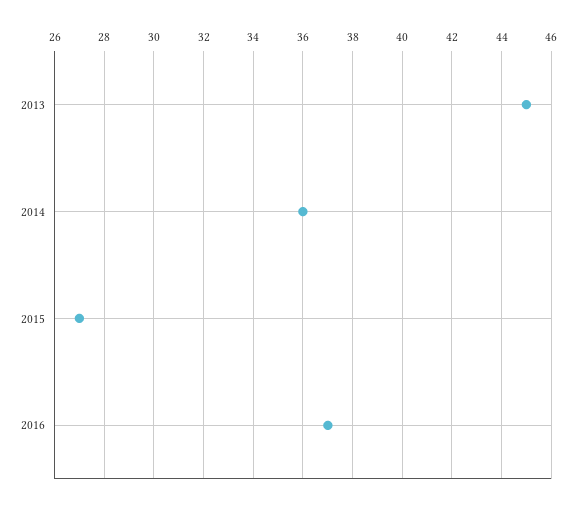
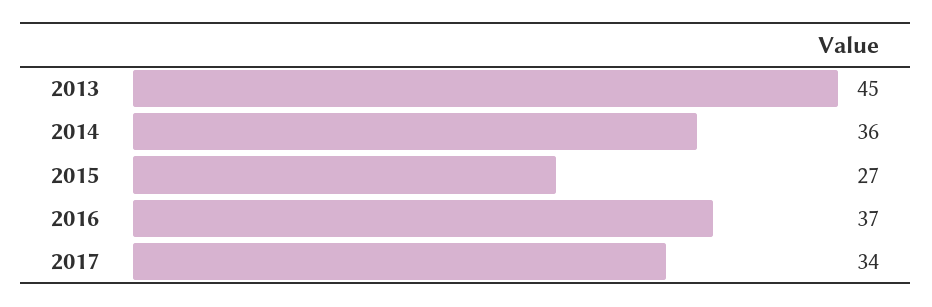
2017: none -> 34

